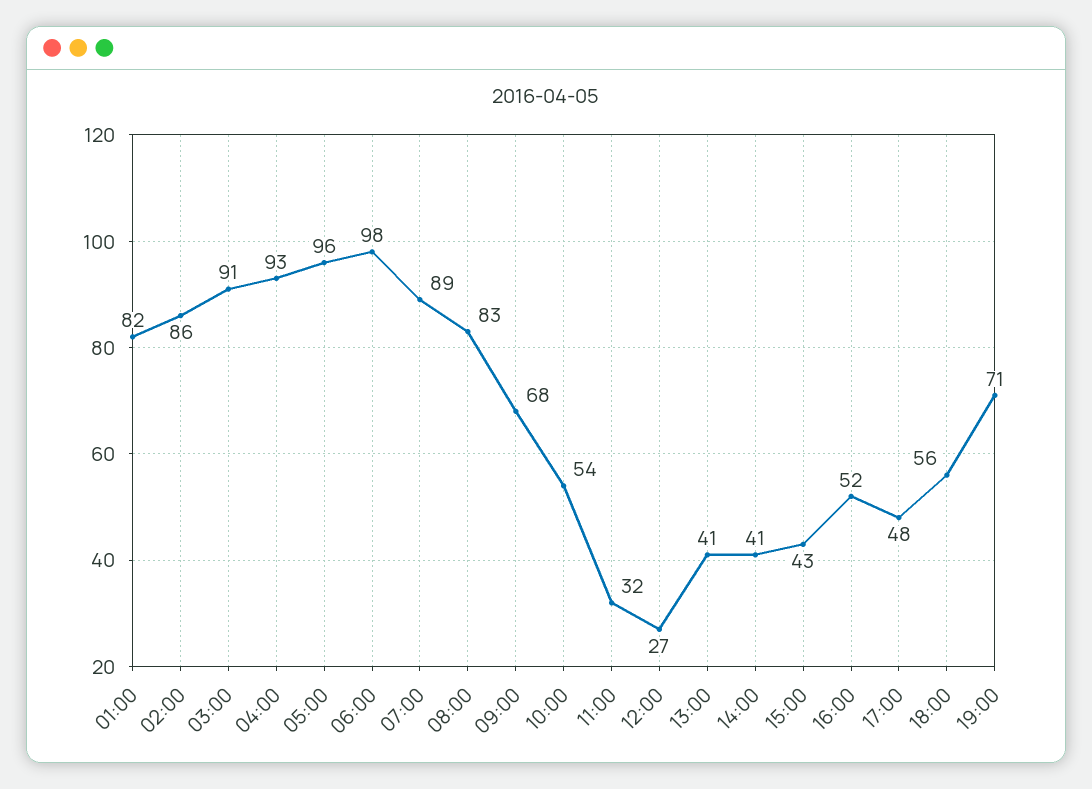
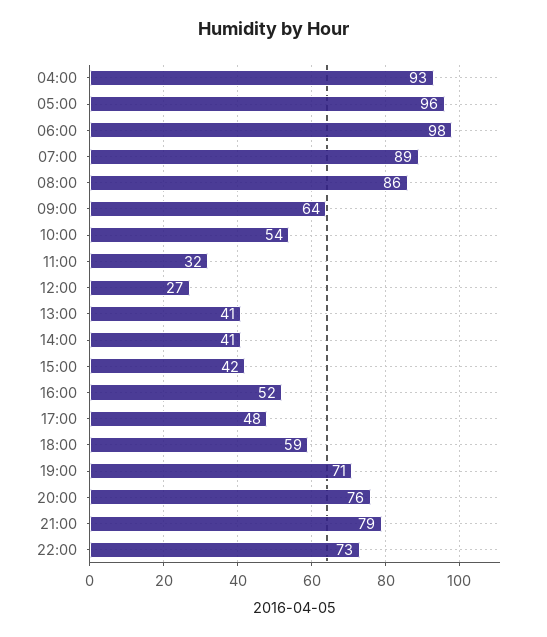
01:00: 82 -> none
02:00: 86 -> none
03:00: 91 -> none
08:00: 83 -> 86
09:00: 68 -> 64
15:00: 43 -> 42
18:00: 56 -> 59
20:00: none -> 76
21:00: none -> 79
22:00: none -> 73

